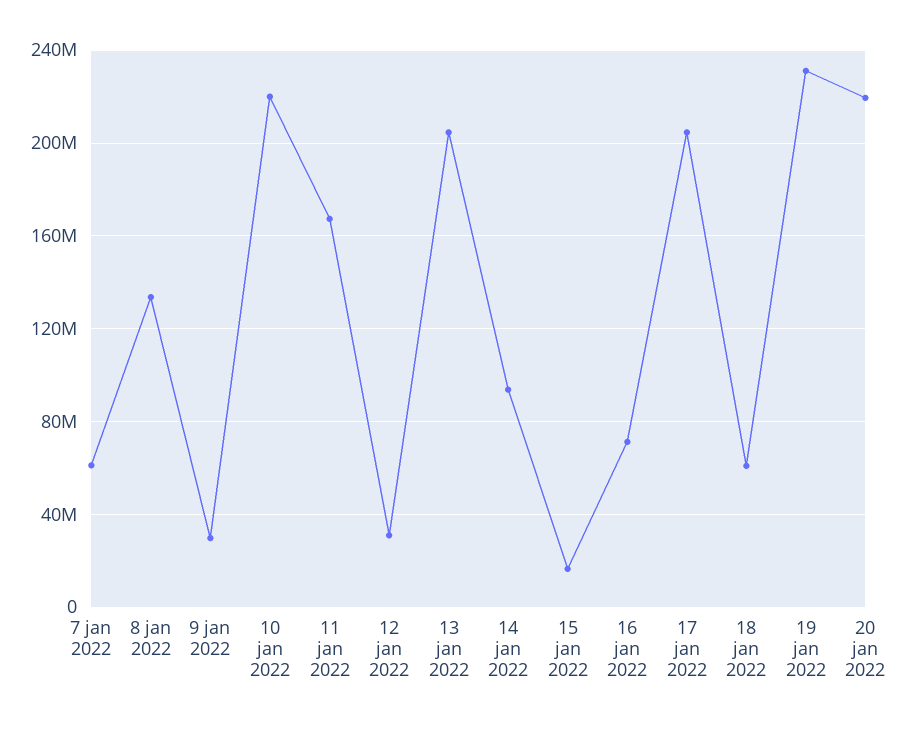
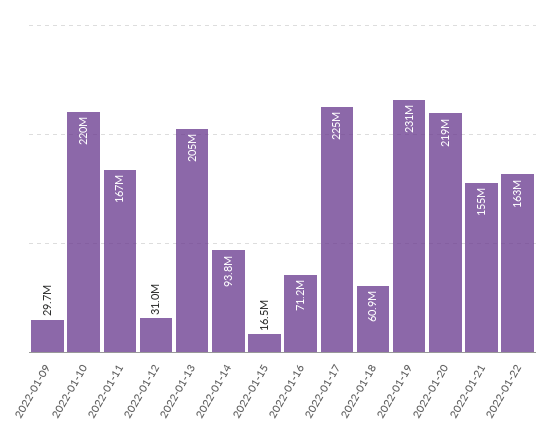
7 jan 2022: 60000000 -> none
8 jan 2022: 135000000 -> none
17 jan 2022: 205000000 -> 225000000
2022-01-21: none -> 155000000
2022-01-22: none -> 163000000

